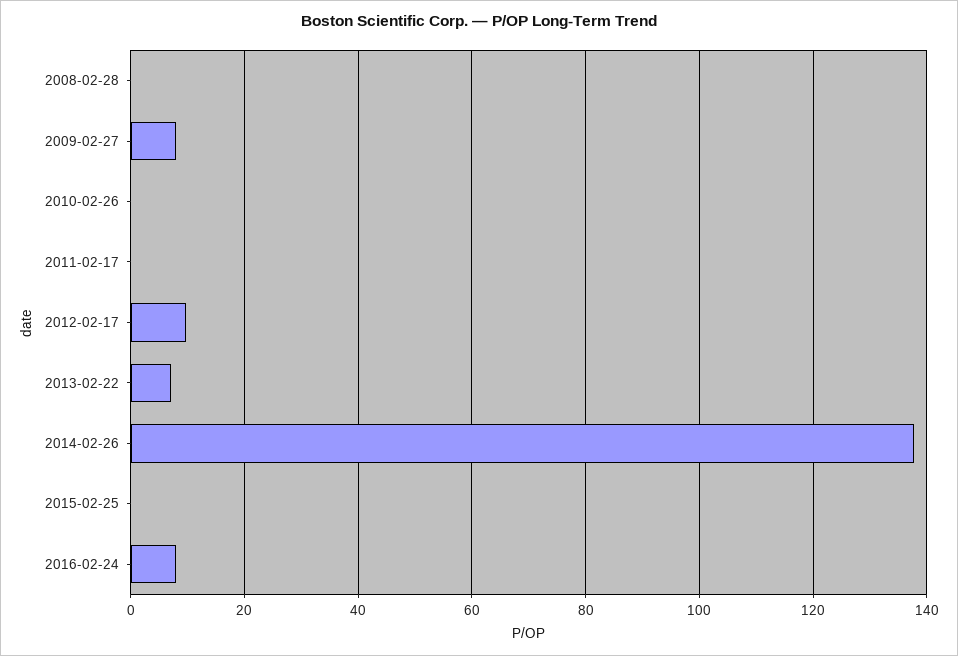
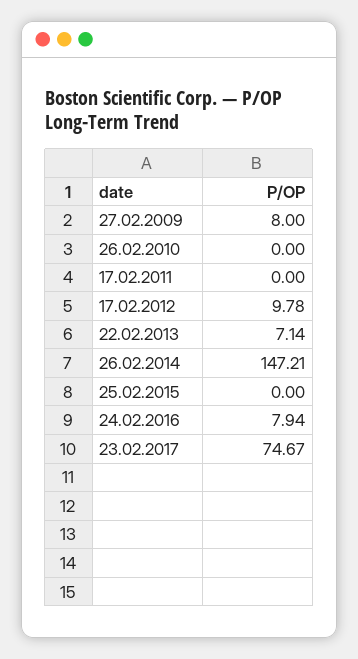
2008-02-28: 0 -> none
2014-02-26: 138 -> 147.21
23.02.2017: none -> 74.67

